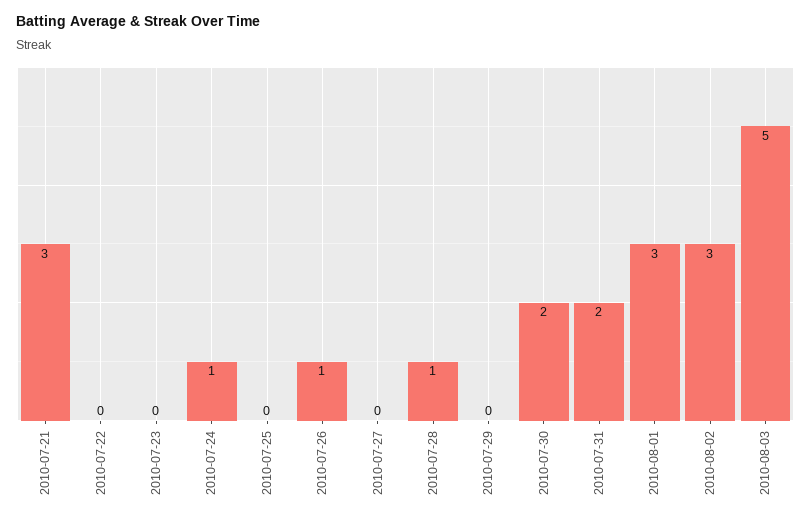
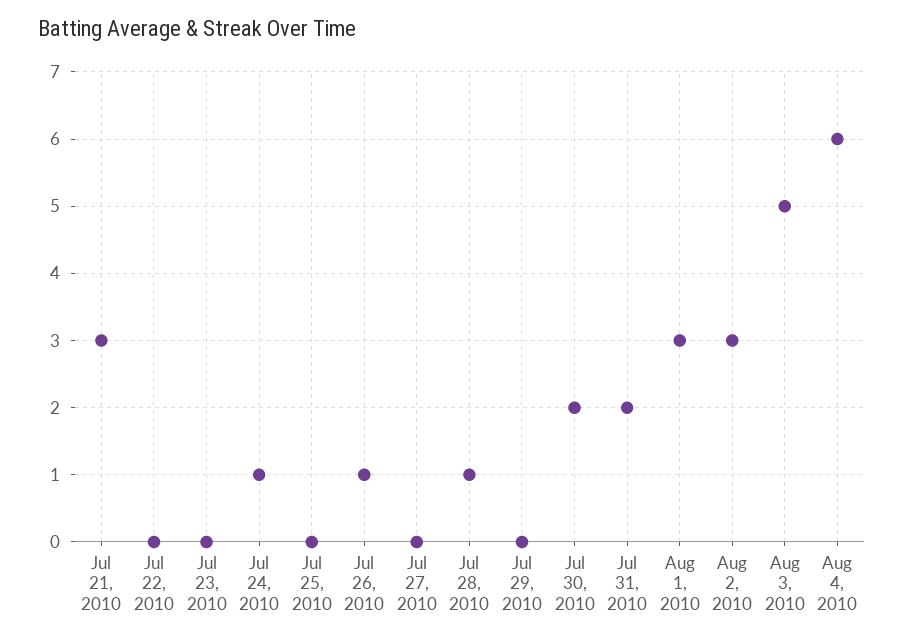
Aug 4, 2010: none -> 6

